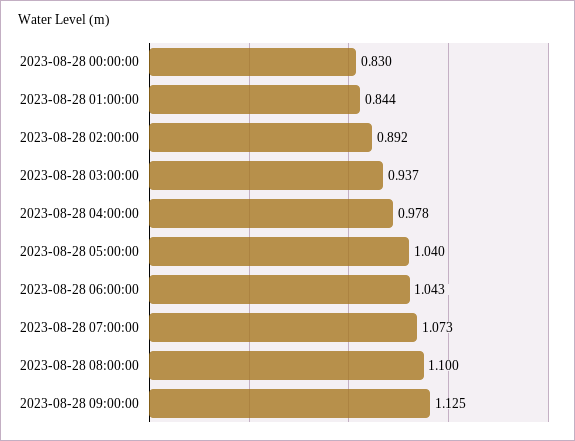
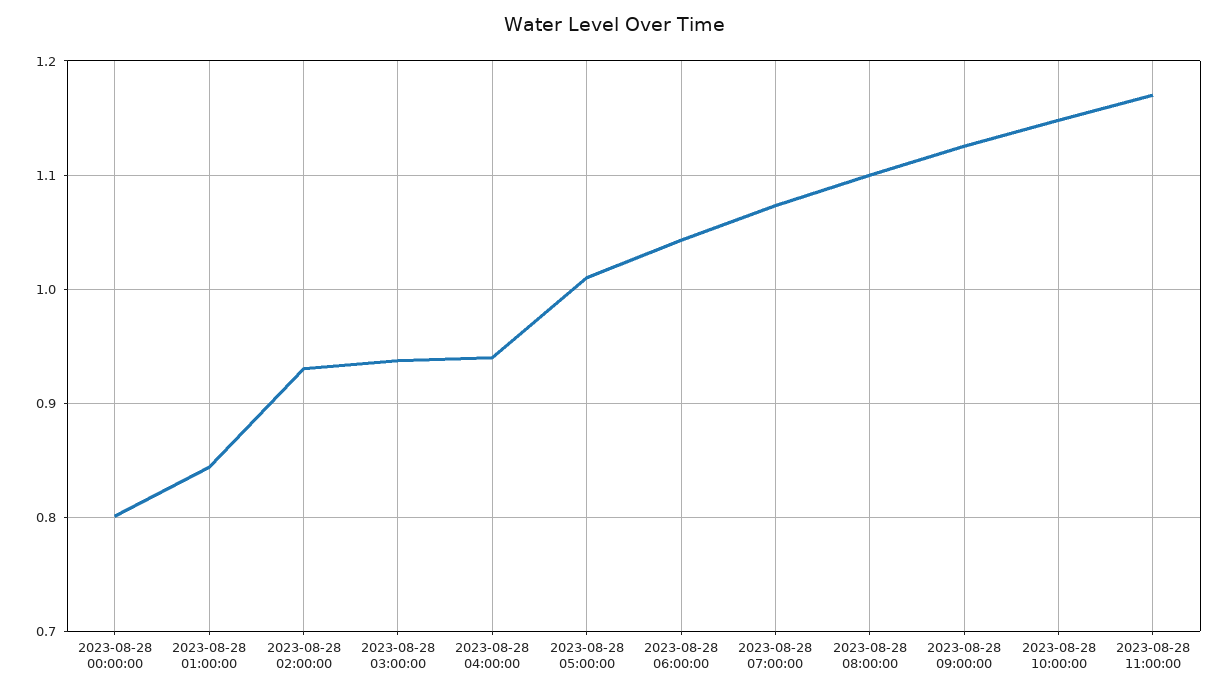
2023-08-28 00:00:00: 0.83 -> 0.8
2023-08-28 02:00:00: 0.892 -> 0.93
2023-08-28 04:00:00: 0.978 -> 0.94
2023-08-28 05:00:00: 1.04 -> 1.01
2023-08-28 10:00:00: none -> 1.15
2023-08-28 11:00:00: none -> 1.17

